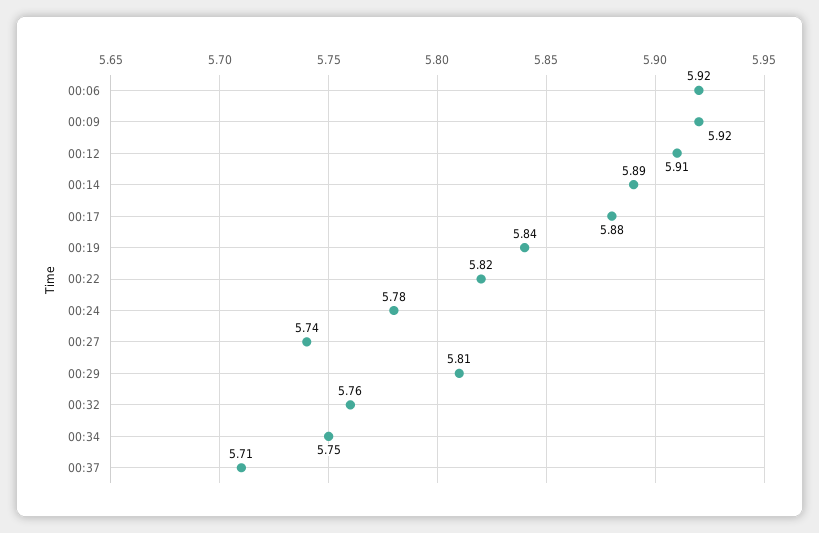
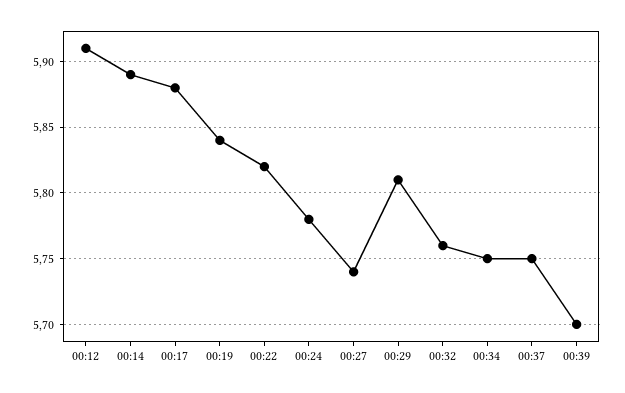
00:06: 5.92 -> none
00:09: 5.92 -> none
00:37: 5.71 -> 5.75
00:39: none -> 5.7

